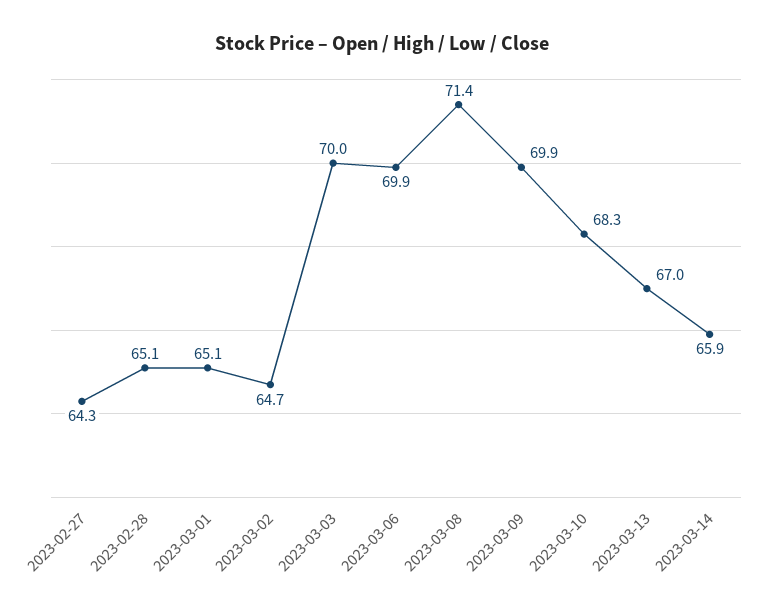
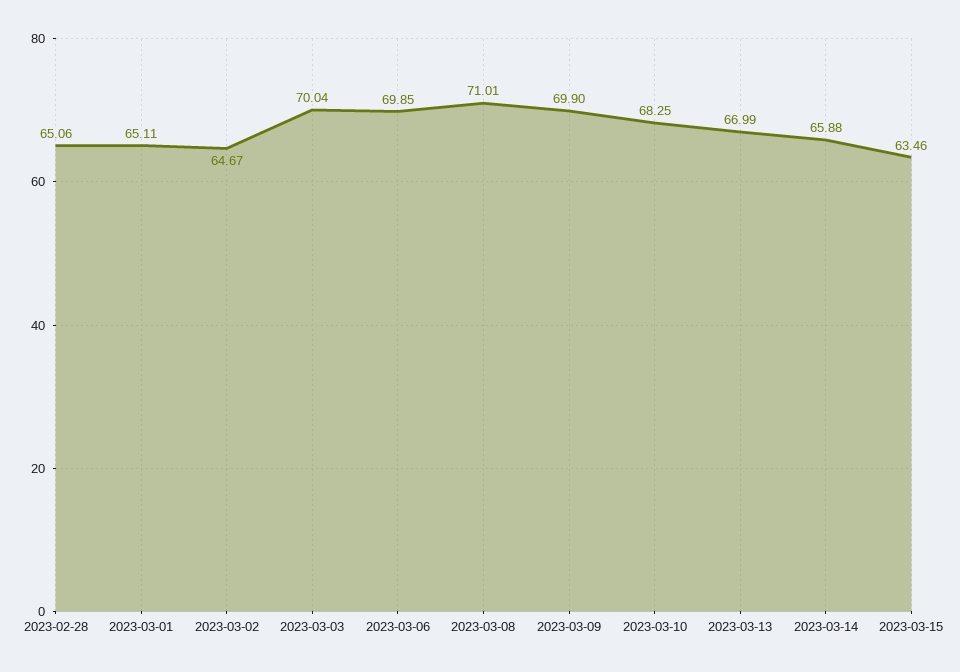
2023-02-27: 64.3 -> none
2023-03-08: 71.4 -> 71.01
2023-03-15: none -> 63.46

